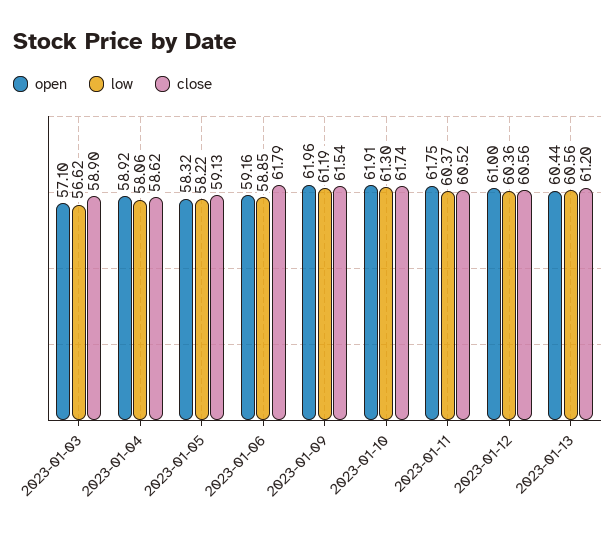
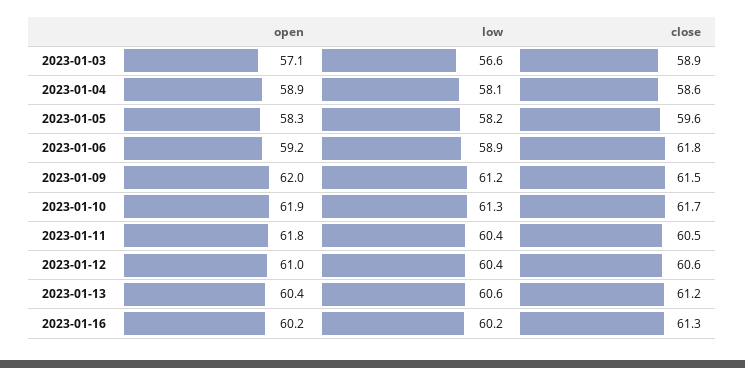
close, 2023-01-05: 59.13 -> 59.6
open, 2023-01-16: none -> 60.2
low, 2023-01-16: none -> 60.2
close, 2023-01-16: none -> 61.3

